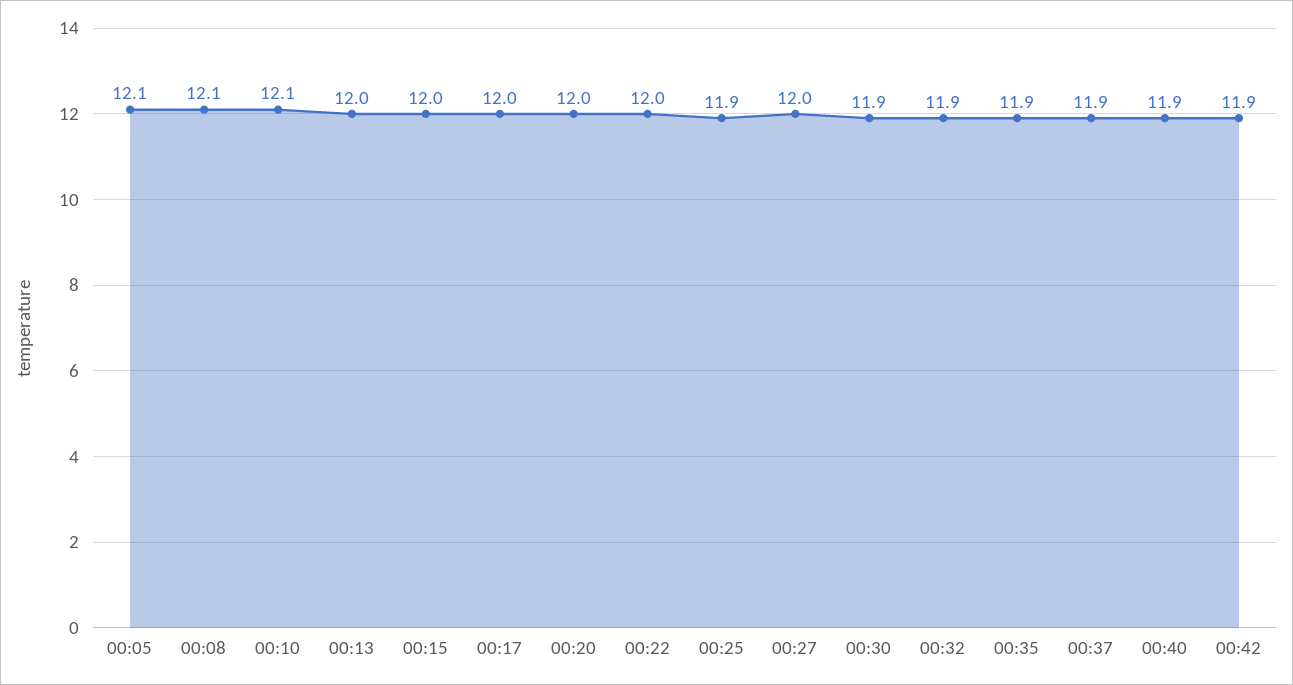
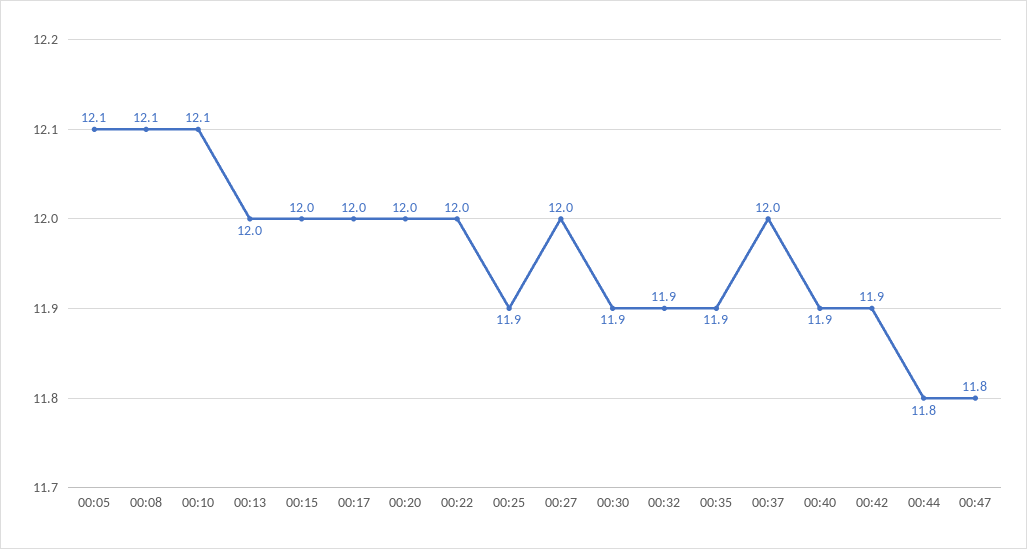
00:37: 11.9 -> 12
00:44: none -> 11.8
00:47: none -> 11.8

